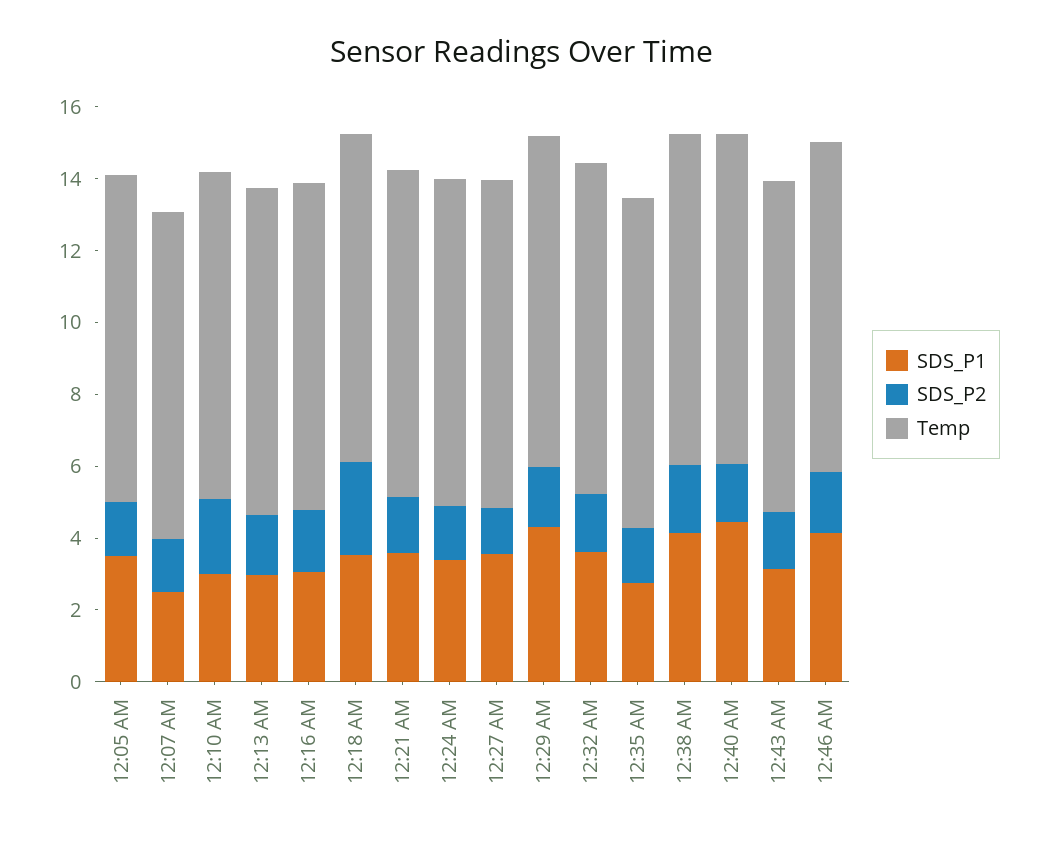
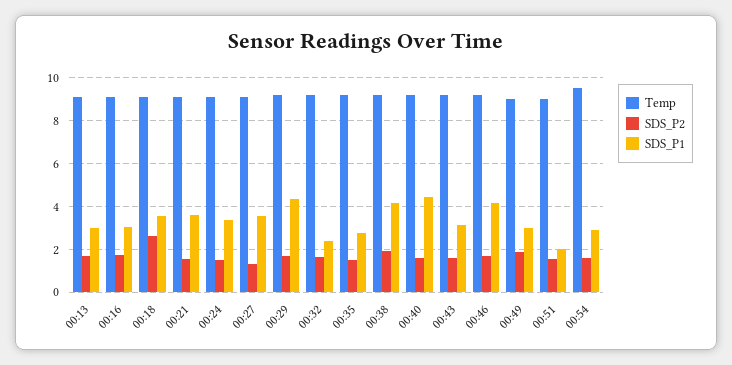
SDS_P1, 12:05 AM: 3.5 -> none
SDS_P2, 12:05 AM: 1.5 -> none
Temp, 12:05 AM: 9 -> none
SDS_P1, 12:07 AM: 2.5 -> none
SDS_P2, 12:07 AM: 1.5 -> none
Temp, 12:07 AM: 9 -> none
SDS_P1, 12:10 AM: 3 -> none
SDS_P2, 12:10 AM: 2 -> none
Temp, 12:10 AM: 9 -> none
SDS_P1, 12:32 AM: 3.5 -> 2.5
Temp, 00:49: none -> 9
SDS_P2, 00:49: none -> 2
SDS_P1, 00:49: none -> 3
Temp, 00:51: none -> 9
SDS_P2, 00:51: none -> 1.5
SDS_P1, 00:51: none -> 2
Temp, 00:54: none -> 9.5
SDS_P2, 00:54: none -> 1.5
SDS_P1, 00:54: none -> 3

